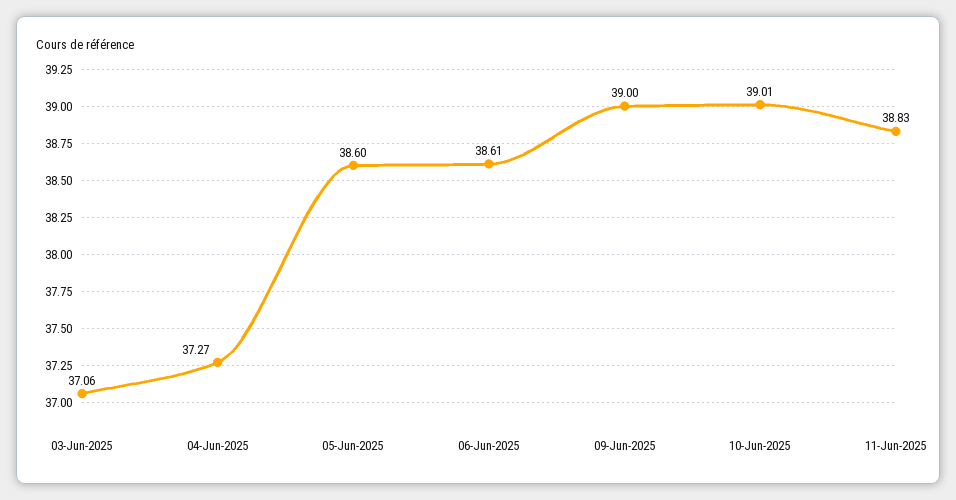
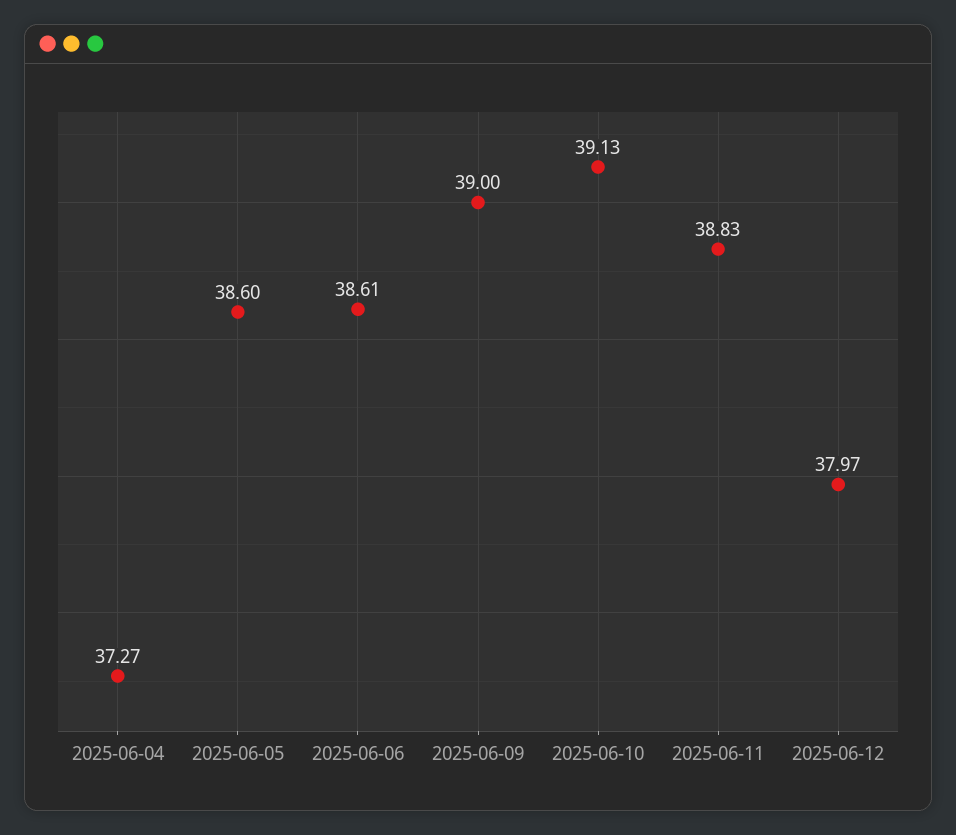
03-Jun-2025: 37.06 -> none
10-Jun-2025: 39.01 -> 39.13
2025-06-12: none -> 37.97

